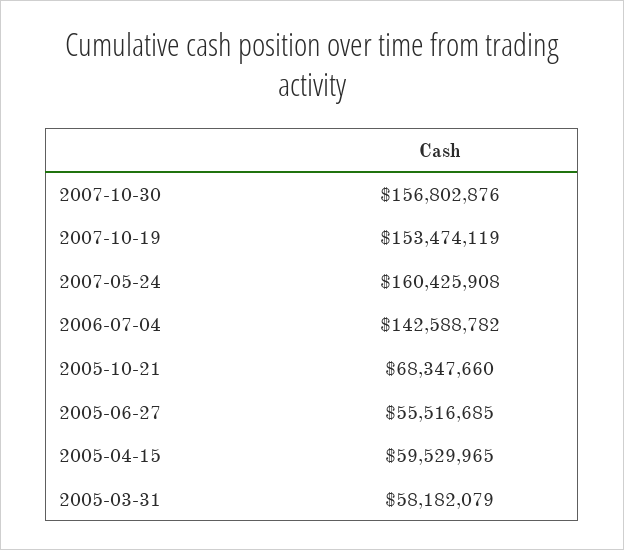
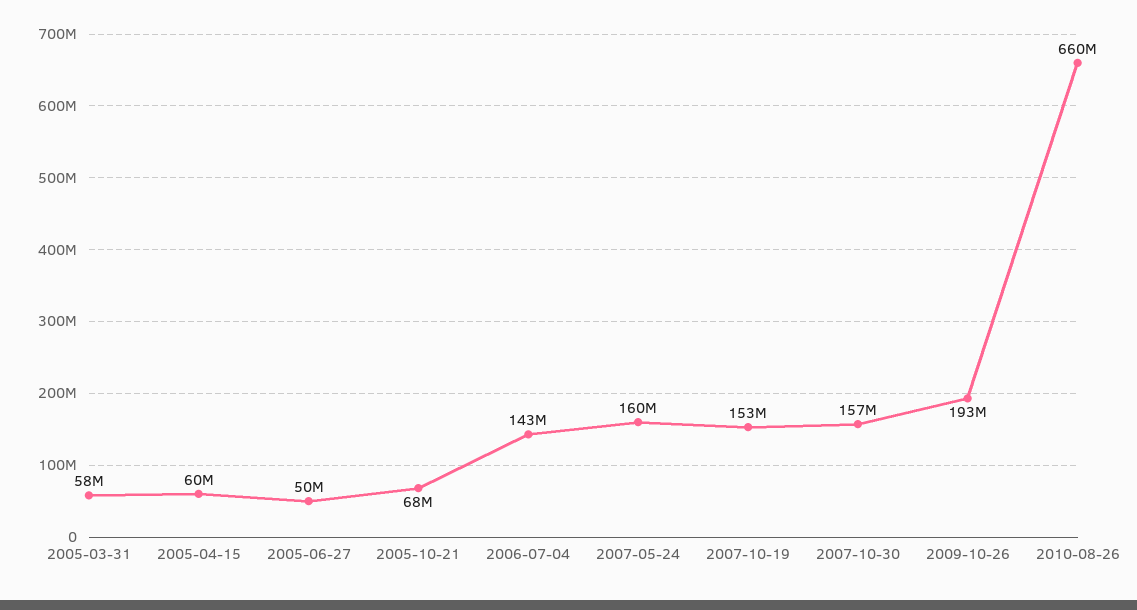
2005-06-27: 55516685 -> 50000000
2009-10-26: none -> 193000000
2010-08-26: none -> 660000000

